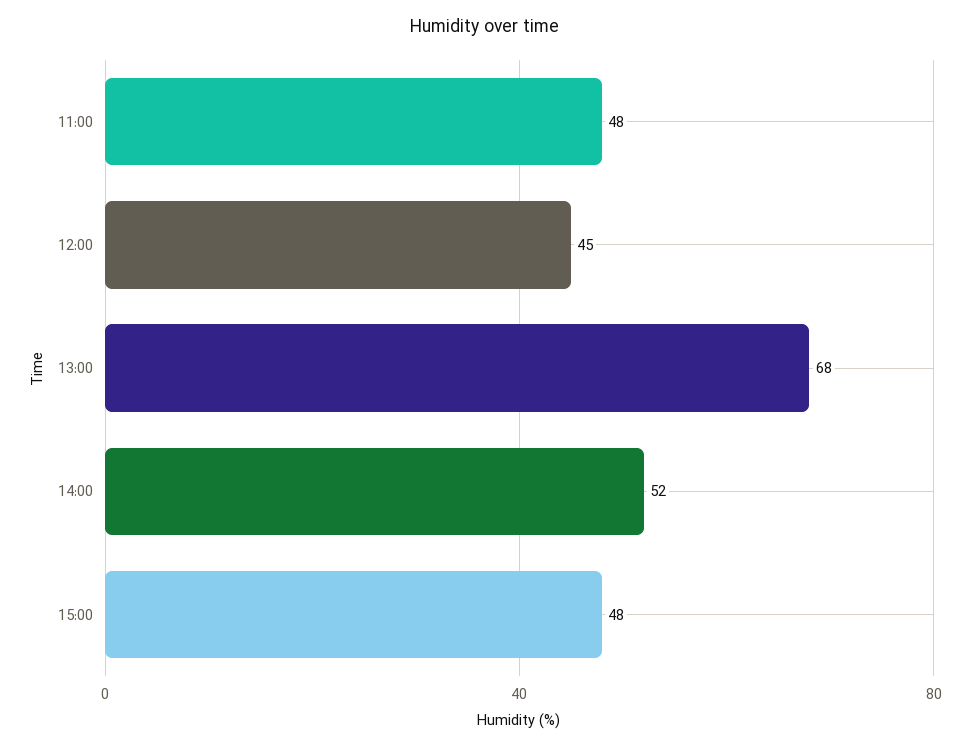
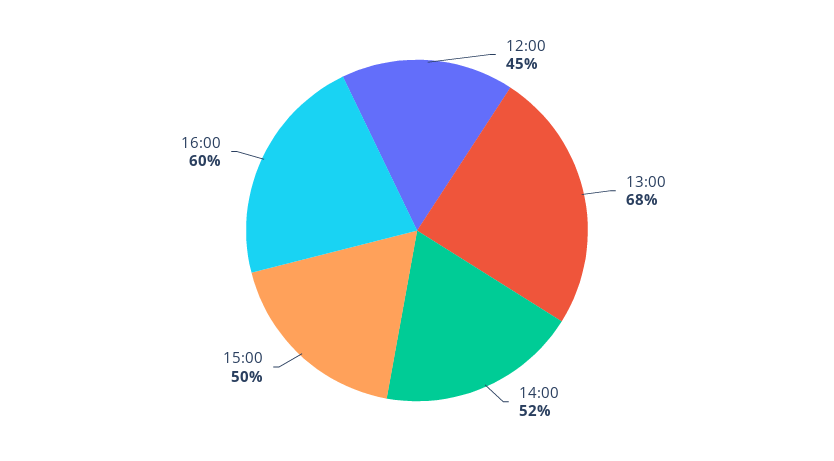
11:00: 48 -> none
15:00: 48 -> 50
16:00: none -> 60

